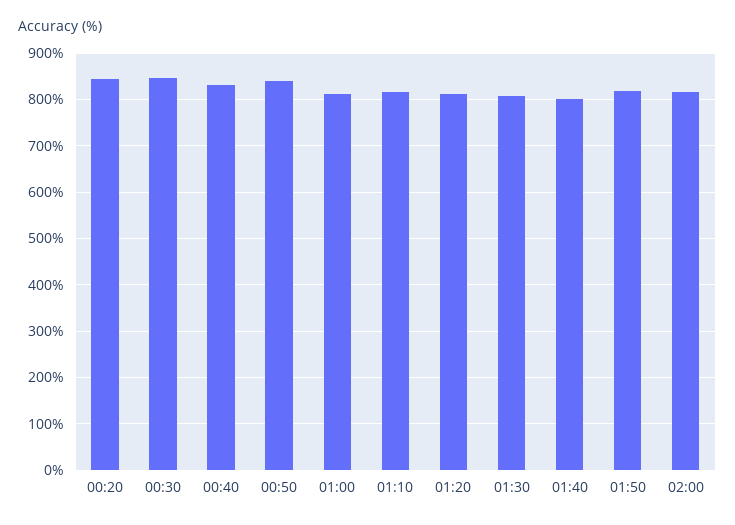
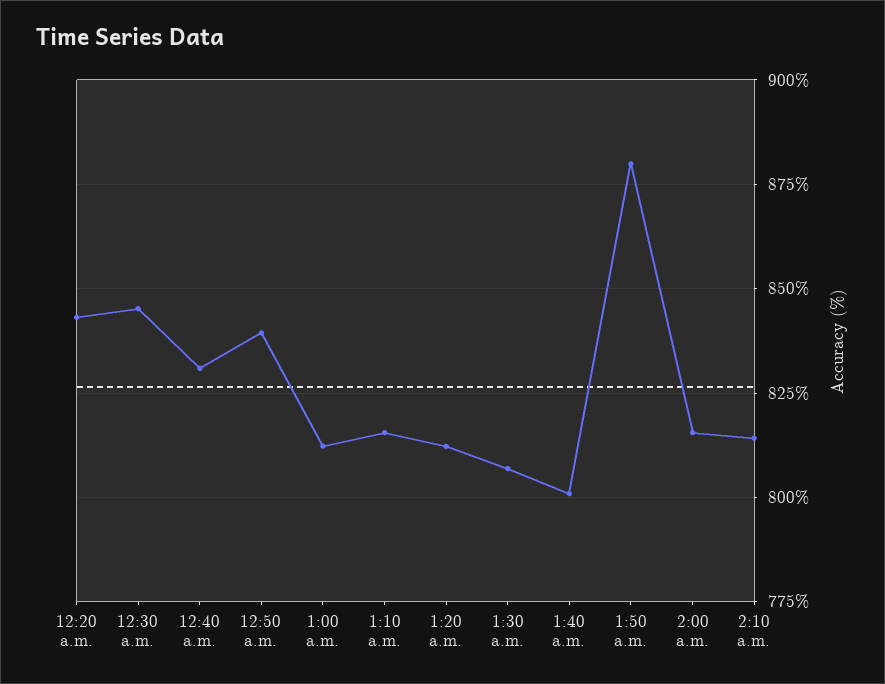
01:50: 820 -> 880
2:10 a.m.: none -> 815

